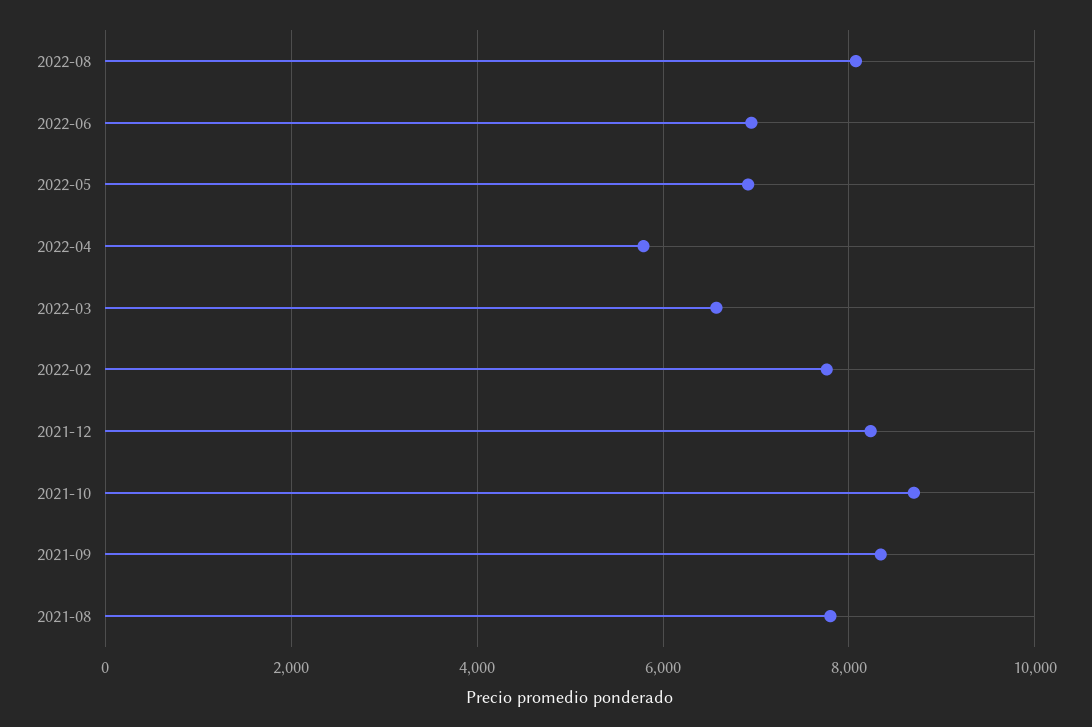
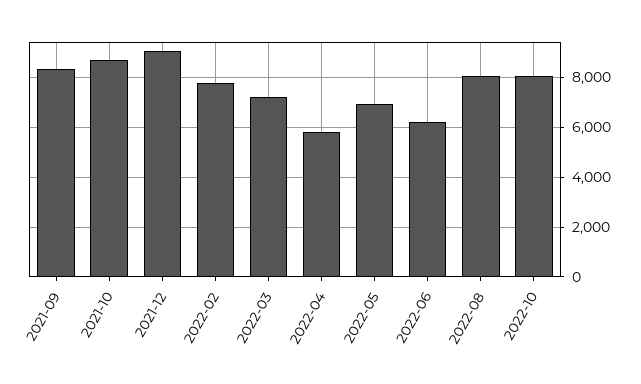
2022-06: 7000 -> 6250
2022-03: 6600 -> 7250
2021-12: 8200 -> 9000
2021-08: 7800 -> none
2022-10: none -> 8000

